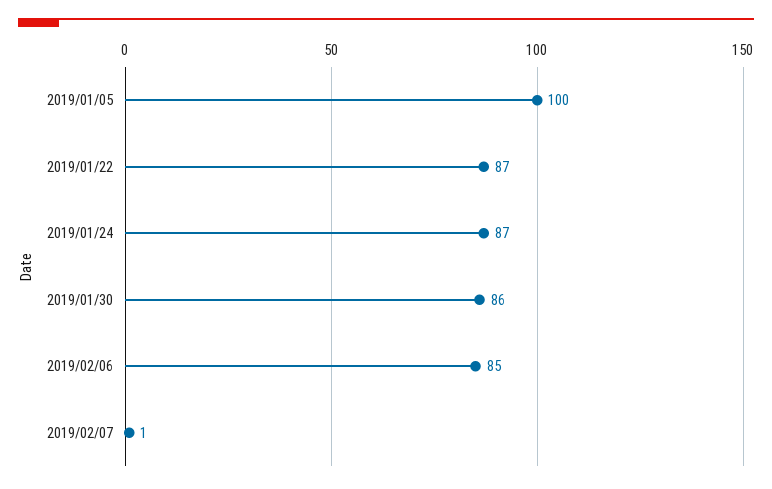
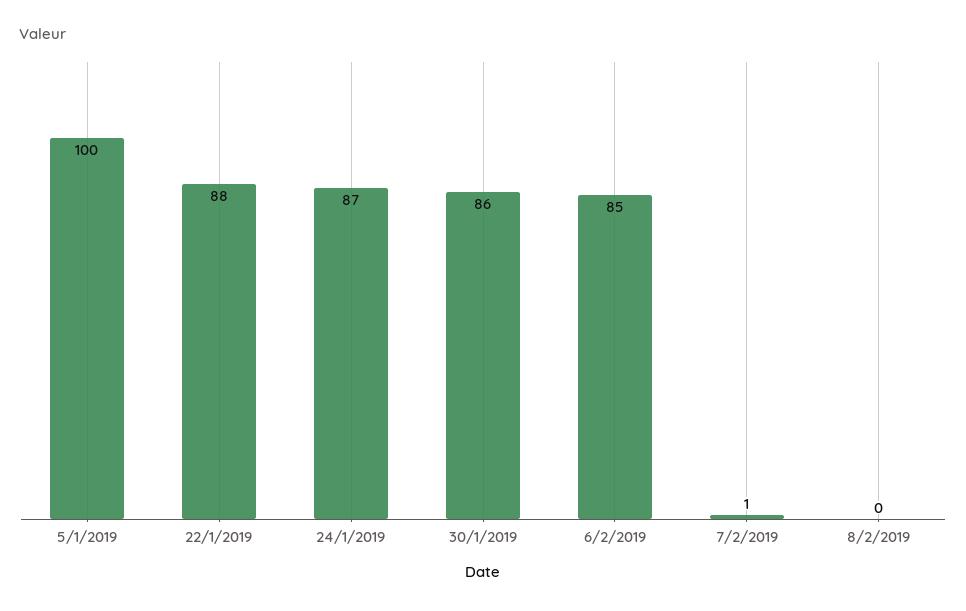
2019/01/22: 87 -> 88
8/2/2019: none -> 0

